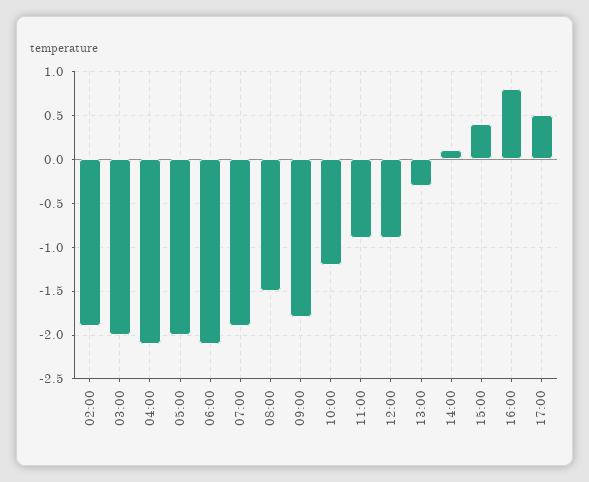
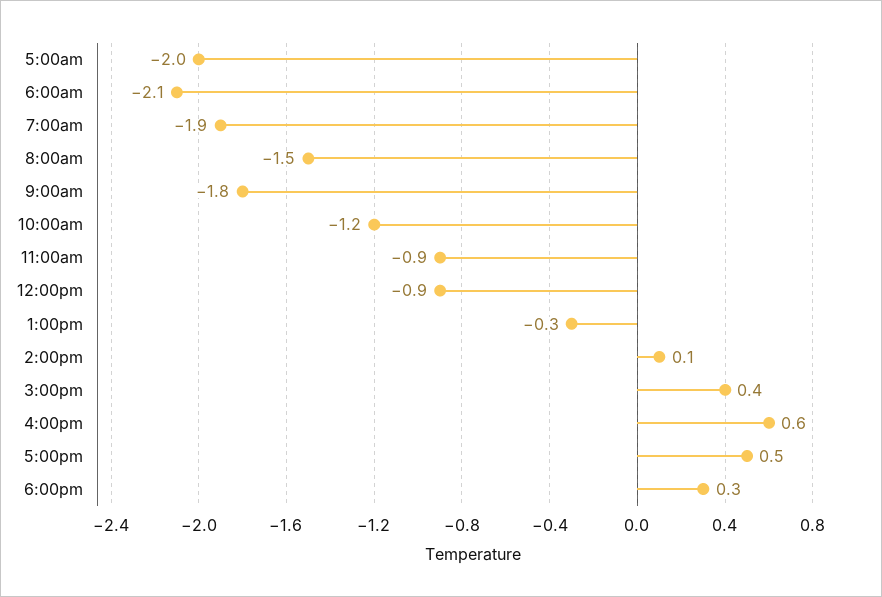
02:00: -1.9 -> none
03:00: -2 -> none
04:00: -2.1 -> none
16:00: 0.8 -> 0.6
6:00pm: none -> 0.3

